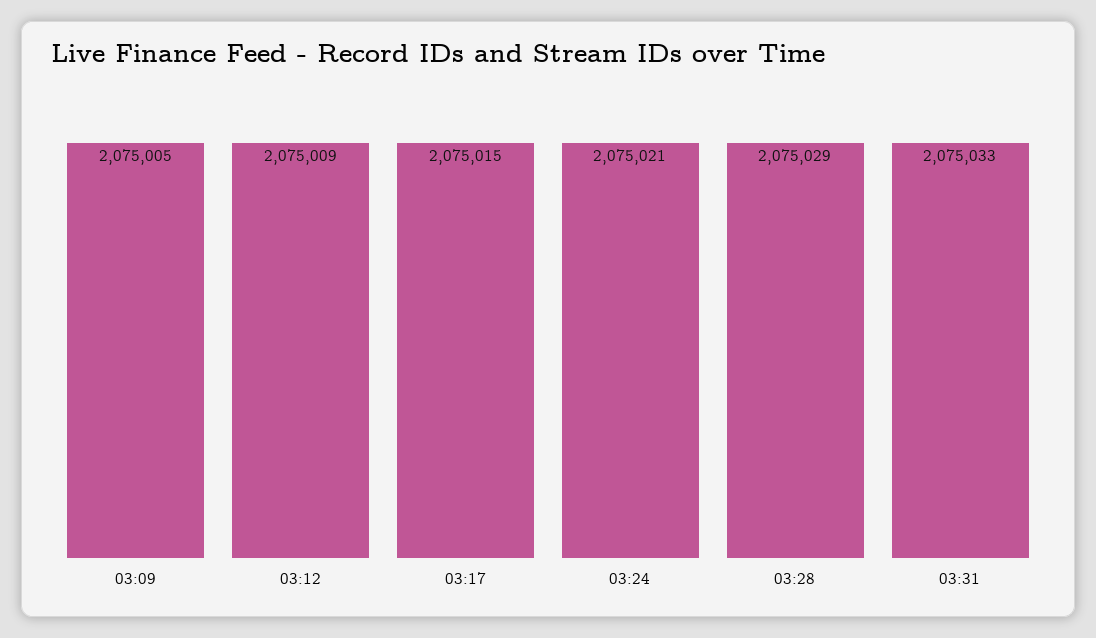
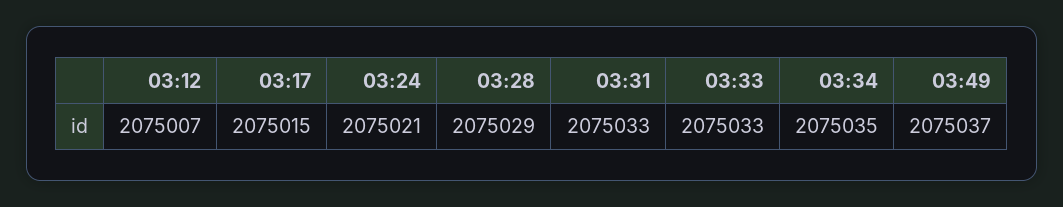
03:09: 2075005 -> none
03:12: 2075009 -> 2075007
03:33: none -> 2075033
03:34: none -> 2075035
03:49: none -> 2075037

